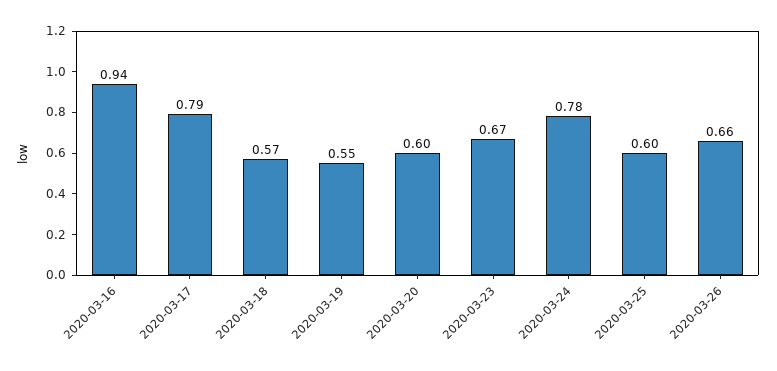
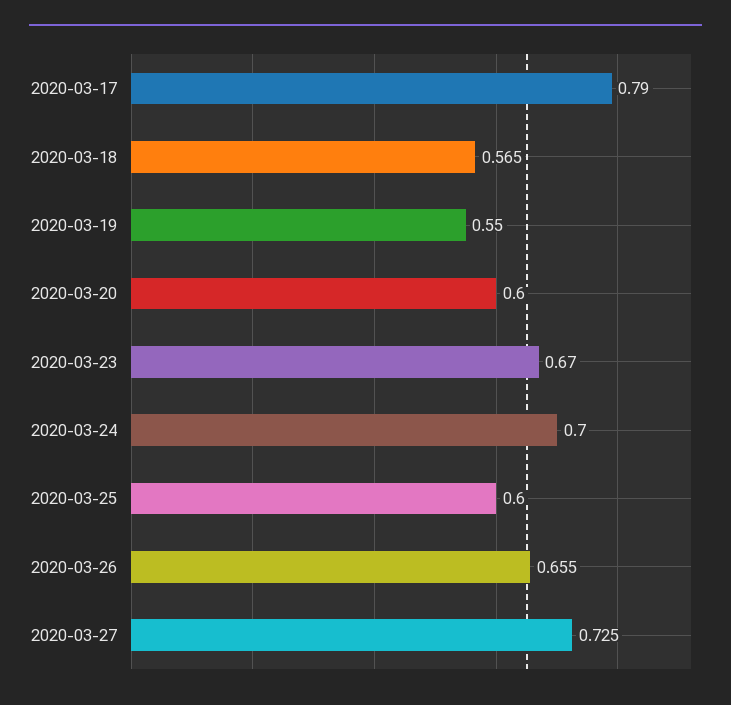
2020-03-16: 0.94 -> none
2020-03-24: 0.78 -> 0.7
2020-03-27: none -> 0.725

